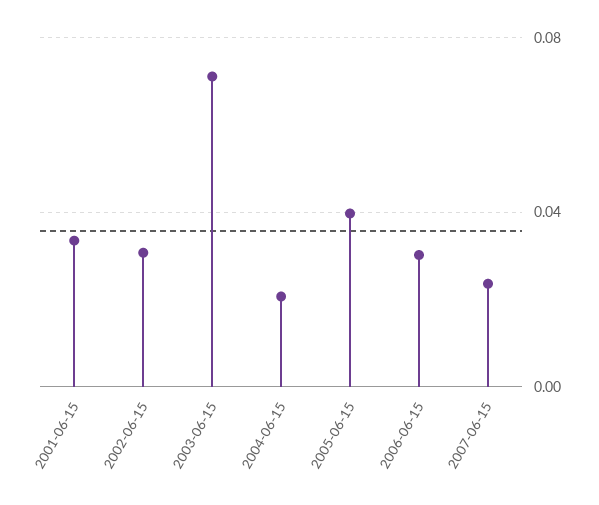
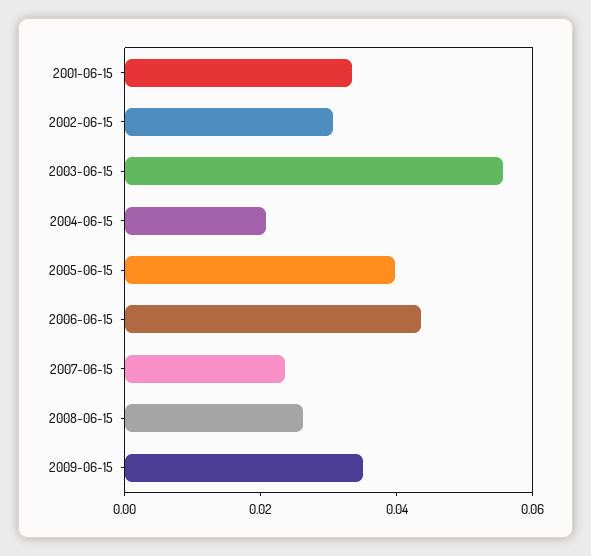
2003-06-15: 0.07 -> 0.055
2006-06-15: 0.03 -> 0.045
2008-06-15: none -> 0.025
2009-06-15: none -> 0.035

